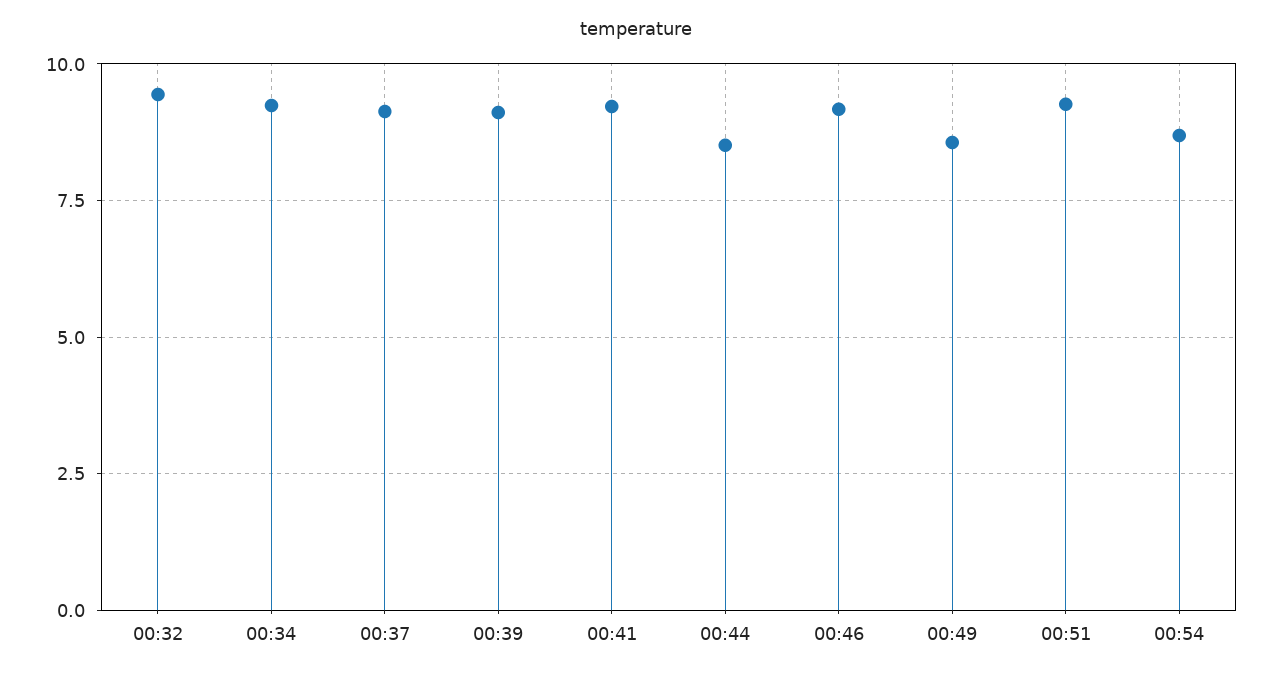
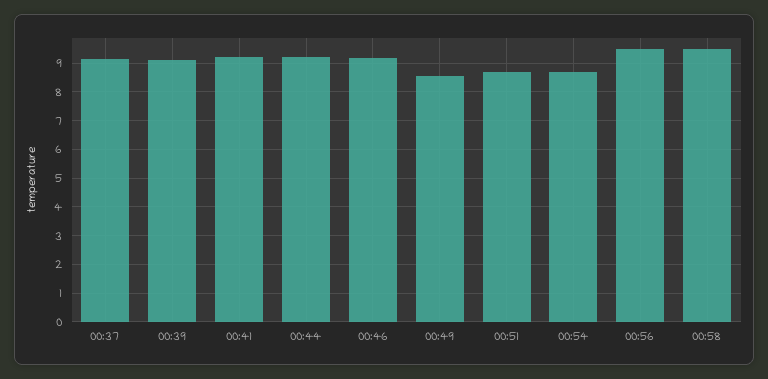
00:32: 9.5 -> none
00:34: 9.25 -> none
00:44: 8.5 -> 9.25
00:51: 9.25 -> 8.75
00:56: none -> 9.5
00:58: none -> 9.5

